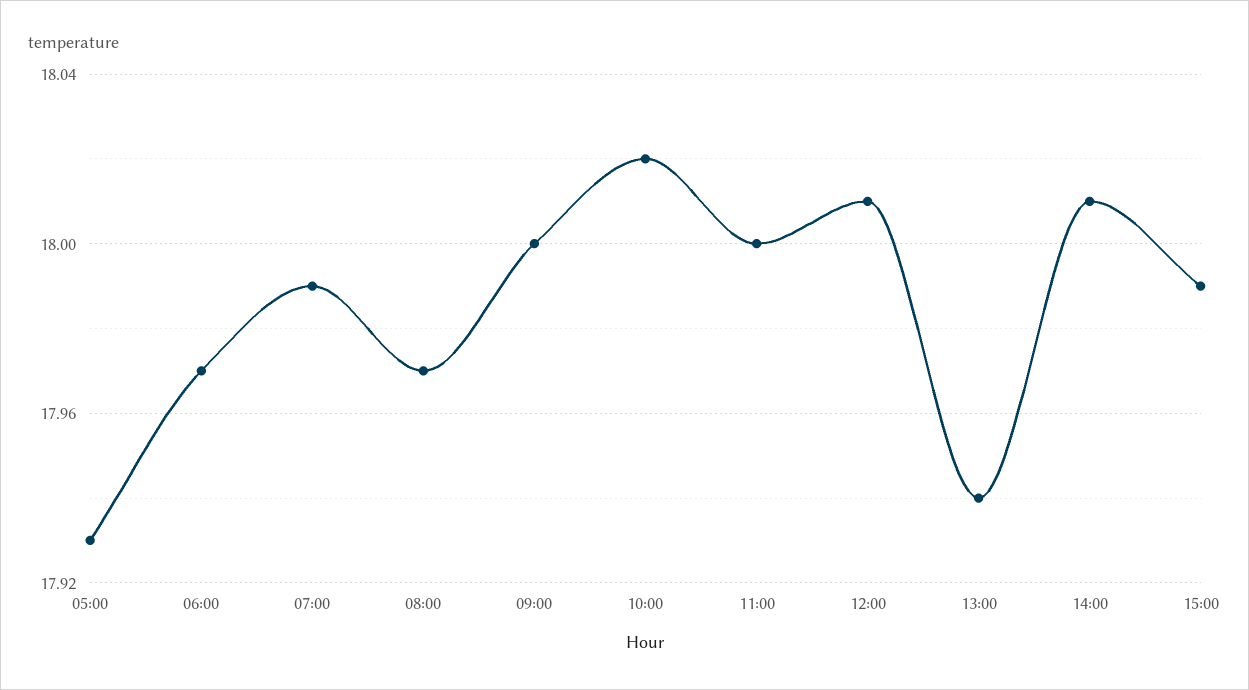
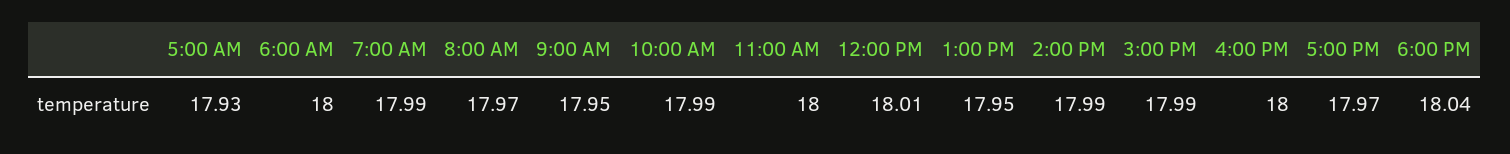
06:00: 17.97 -> 18
09:00: 18 -> 17.95
10:00: 18.02 -> 17.99
13:00: 17.94 -> 17.95
14:00: 18.01 -> 17.99
4:00 PM: none -> 18
5:00 PM: none -> 17.97
6:00 PM: none -> 18.04

